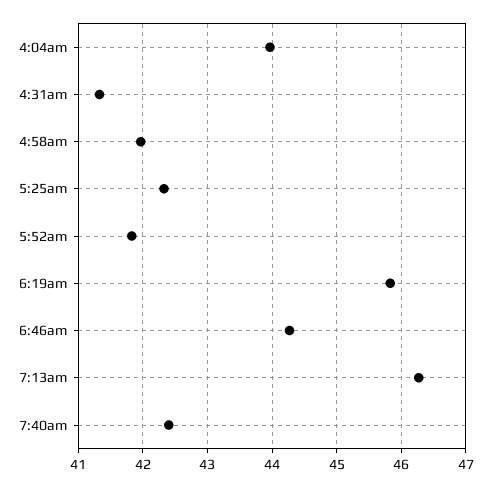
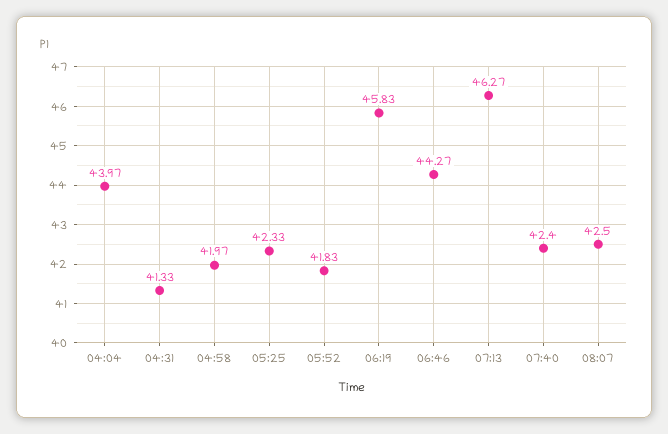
08:07: none -> 42.5

